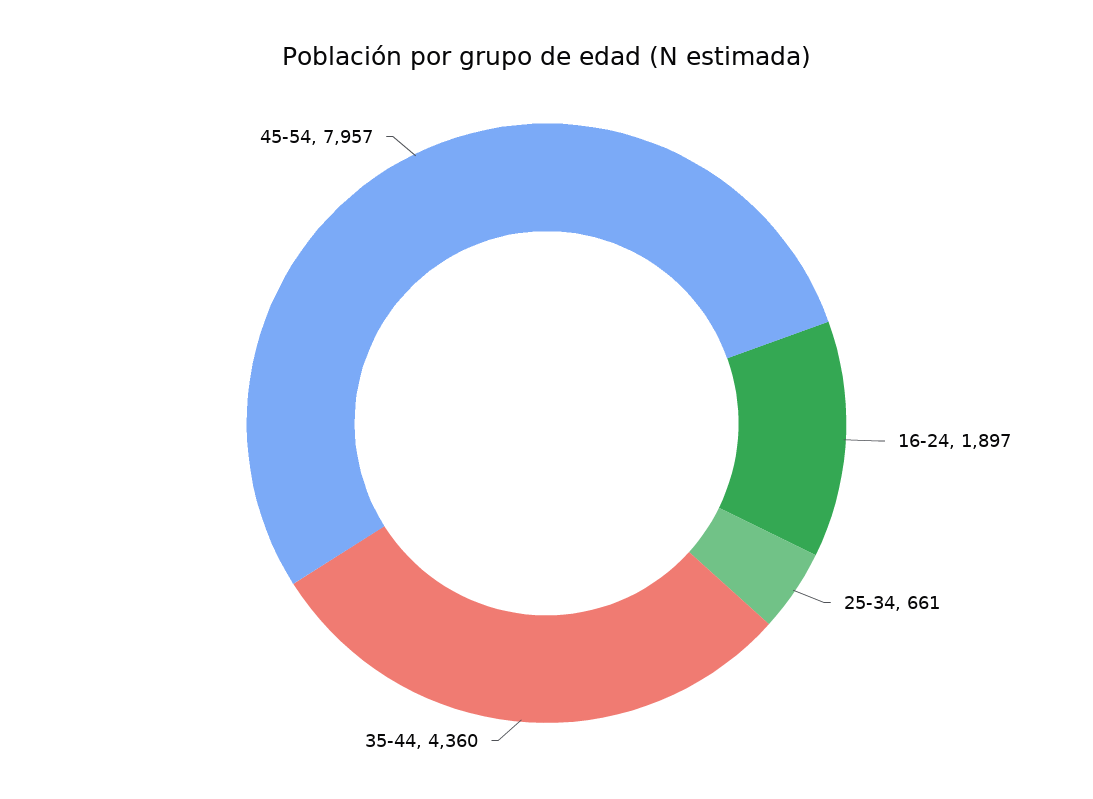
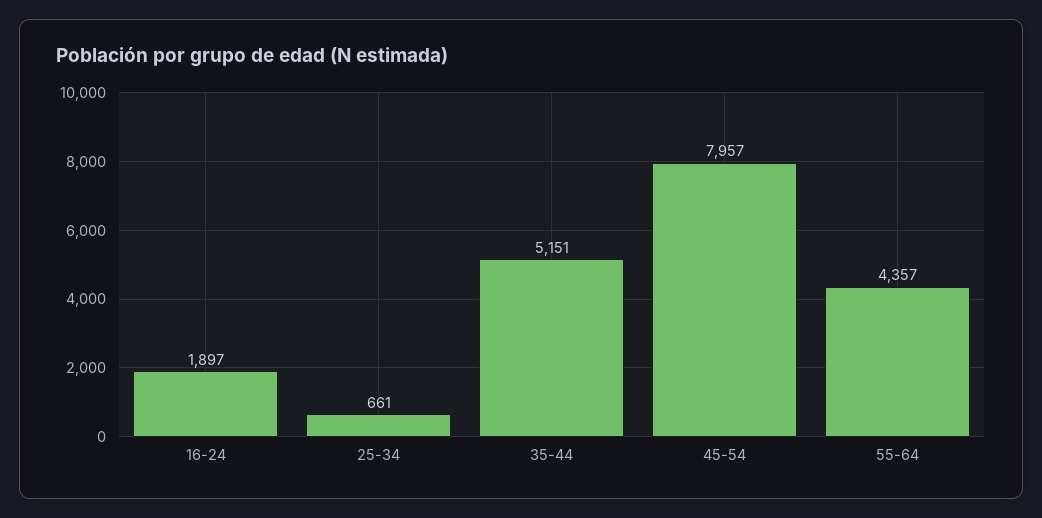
35-44: 4360 -> 5151
55-64: none -> 4357

